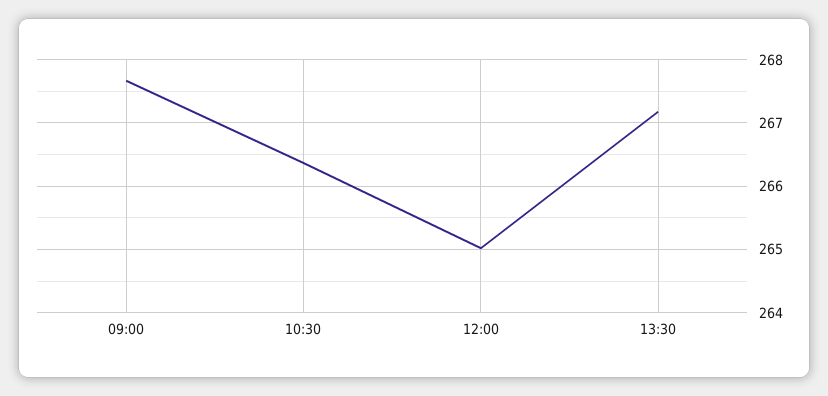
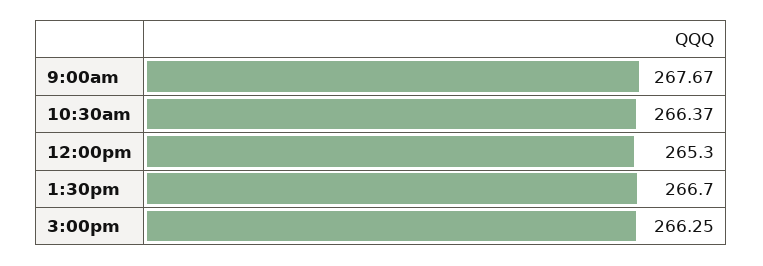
12:00: 265 -> 265.3
13:30: 267.2 -> 266.7
3:00pm: none -> 266.25

